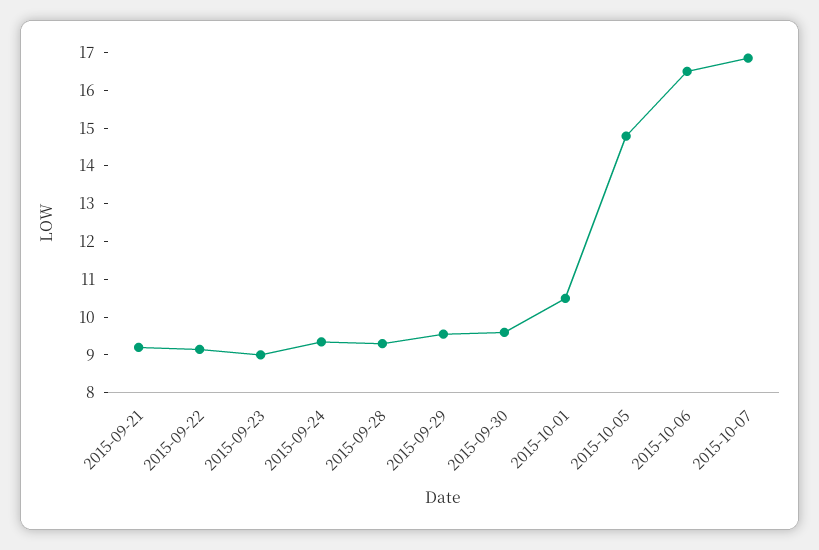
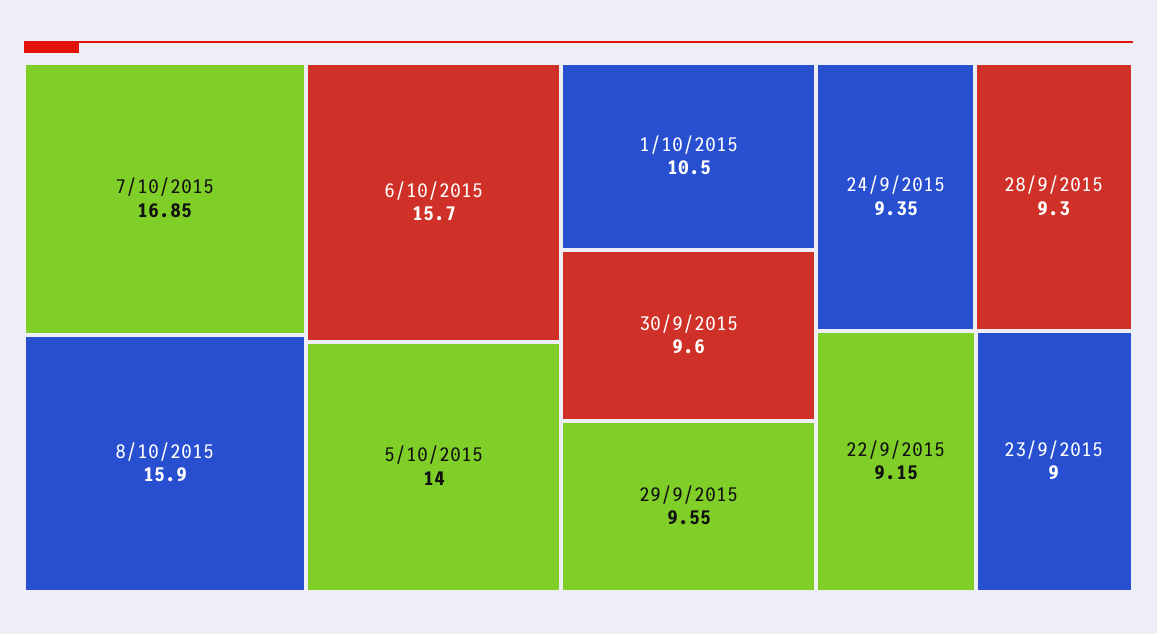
2015-09-21: 9.25 -> none
2015-10-05: 14.75 -> 14
2015-10-06: 16.5 -> 15.7
8/10/2015: none -> 15.9

